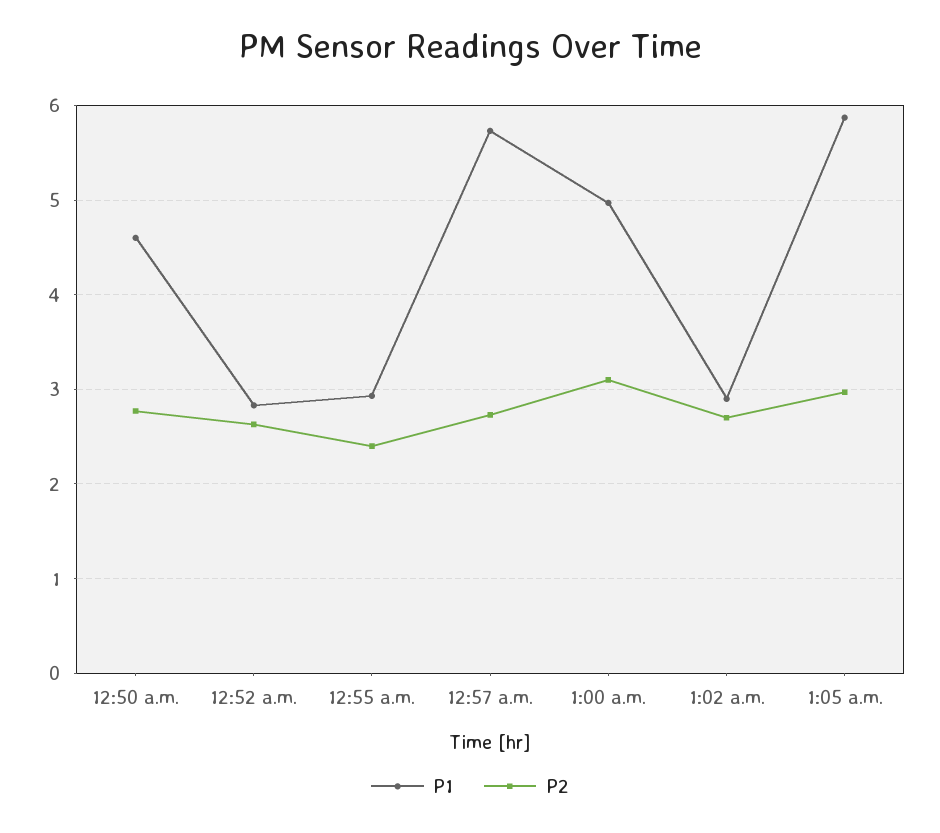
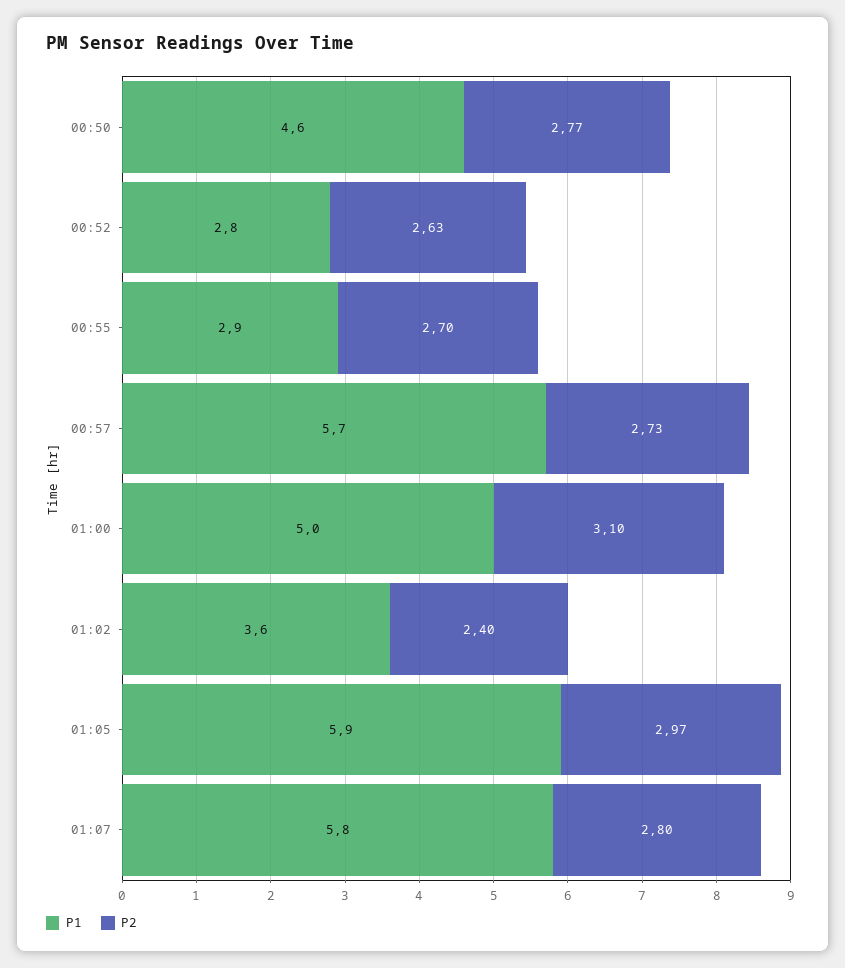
P2, 12:55 a.m.: 2.4 -> 2.7
P1, 1:02 a.m.: 2.9 -> 3.6
P2, 1:02 a.m.: 2.7 -> 2.4
P1, 01:07: none -> 5.8
P2, 01:07: none -> 2.8

